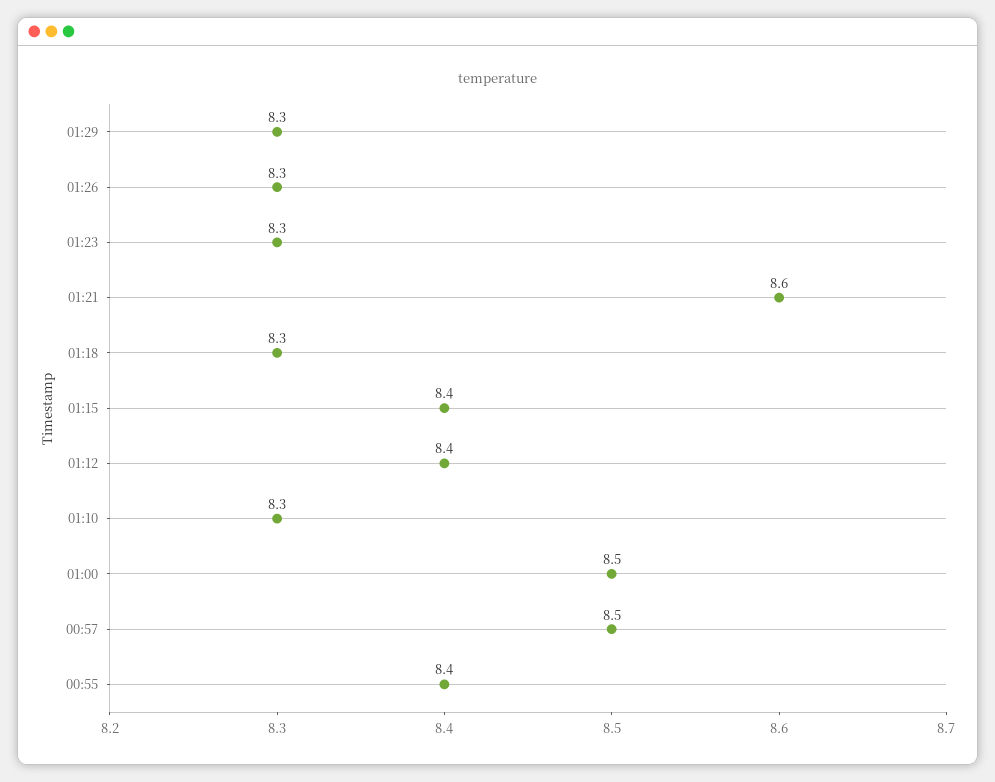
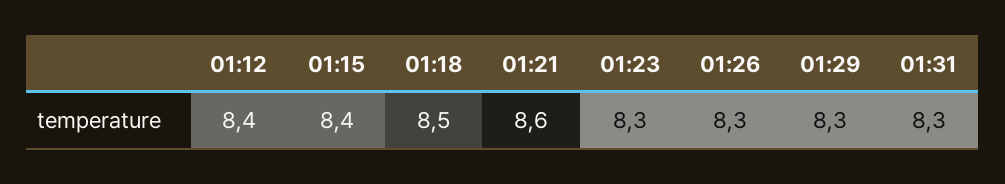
01:18: 8.3 -> 8.5
01:10: 8.3 -> none
01:00: 8.5 -> none
00:57: 8.5 -> none
00:55: 8.4 -> none
01:31: none -> 8.3

